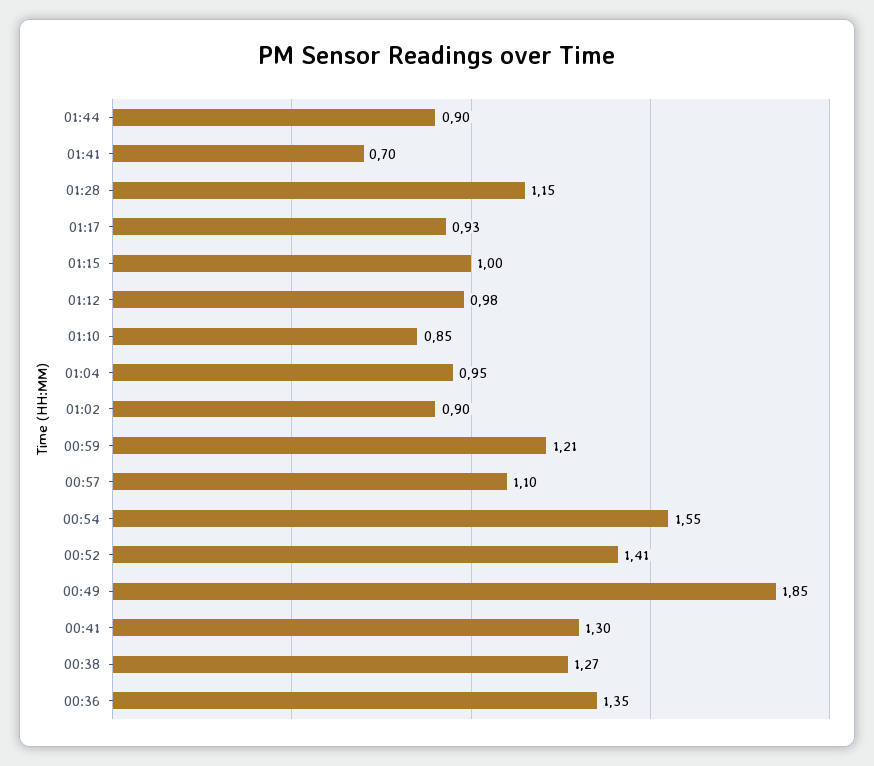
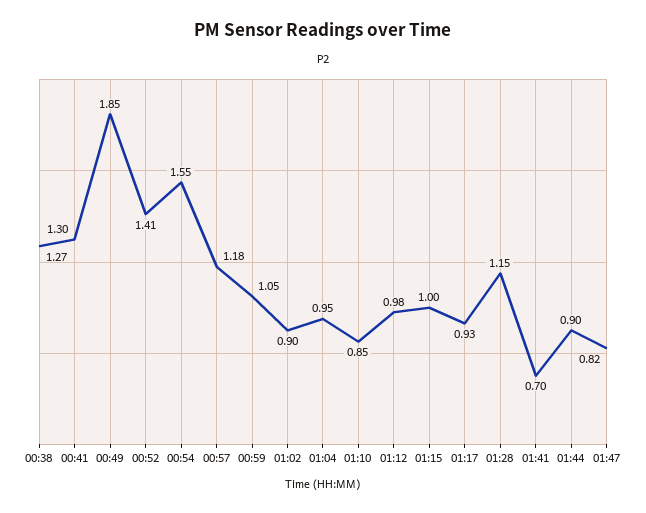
00:59: 1.21 -> 1.05
00:57: 1.1 -> 1.18
00:36: 1.35 -> none
01:47: none -> 0.82

